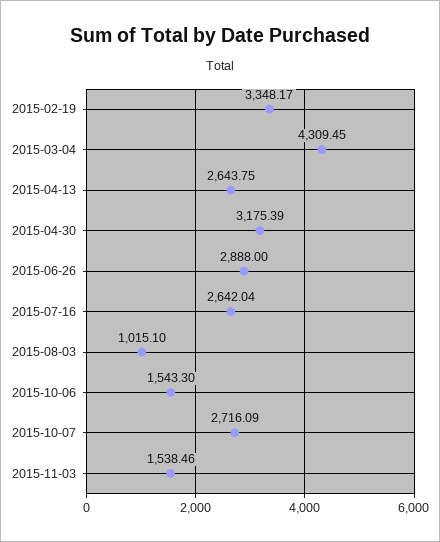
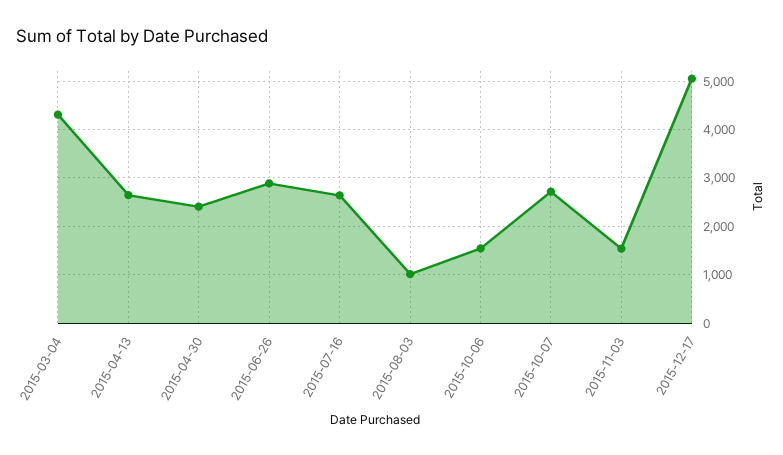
2015-02-19: 3348.17 -> none
2015-04-30: 3175.39 -> 2400
2015-12-17: none -> 5000

